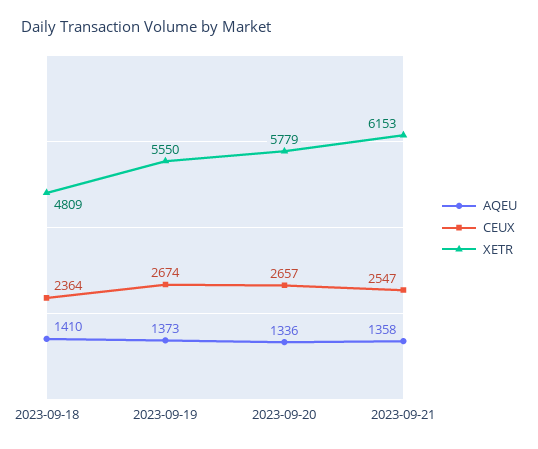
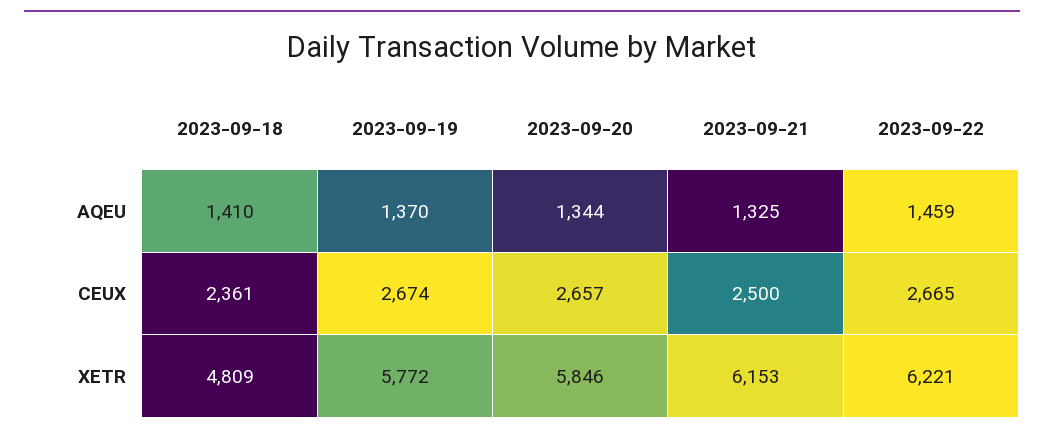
CEUX, 2023-09-18: 2364 -> 2361
AQEU, 2023-09-19: 1373 -> 1370
XETR, 2023-09-19: 5550 -> 5772
AQEU, 2023-09-20: 1336 -> 1344
XETR, 2023-09-20: 5779 -> 5846
AQEU, 2023-09-21: 1358 -> 1325
CEUX, 2023-09-21: 2547 -> 2500
AQEU, 2023-09-22: none -> 1459
CEUX, 2023-09-22: none -> 2665
XETR, 2023-09-22: none -> 6221

